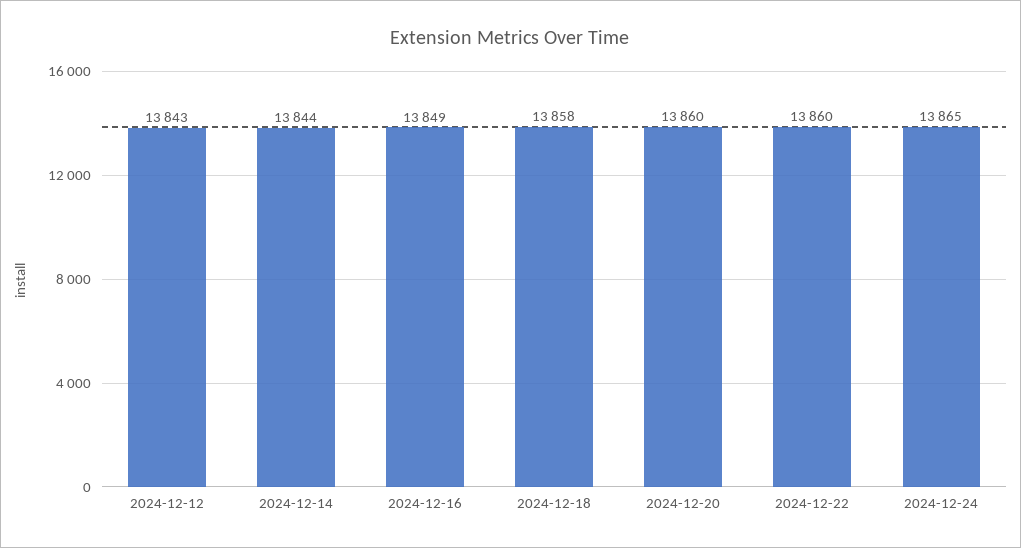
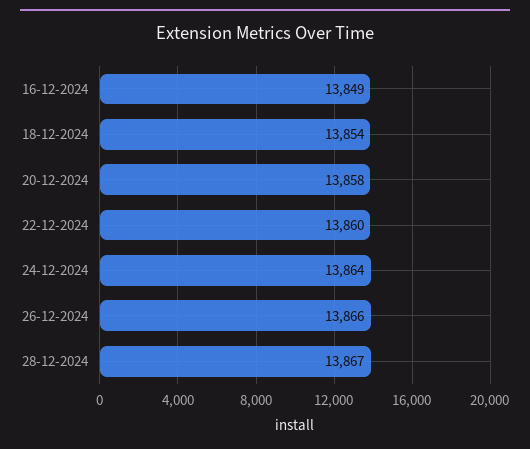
2024-12-12: 13843 -> none
2024-12-14: 13844 -> none
2024-12-18: 13858 -> 13854
2024-12-20: 13860 -> 13858
2024-12-24: 13865 -> 13864
26-12-2024: none -> 13866
28-12-2024: none -> 13867

